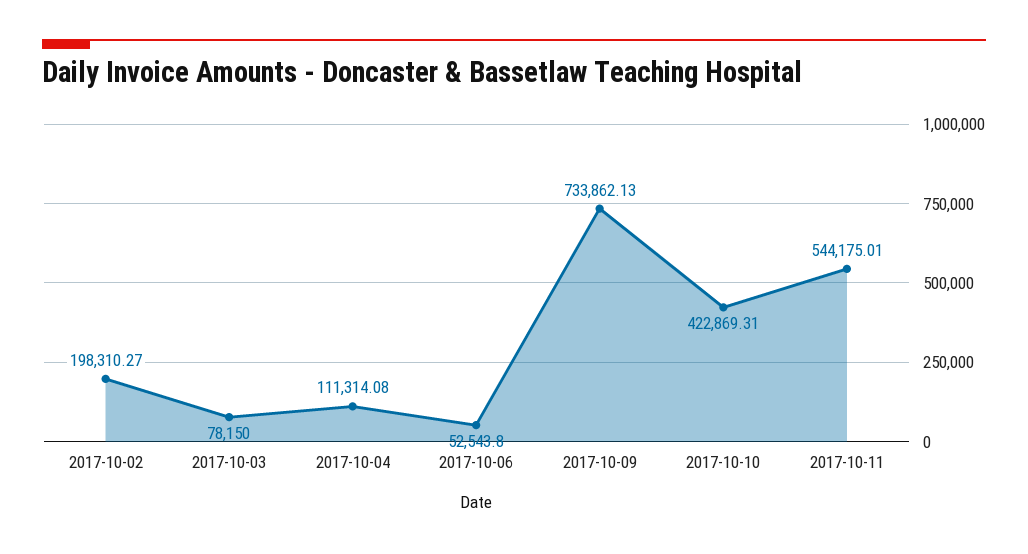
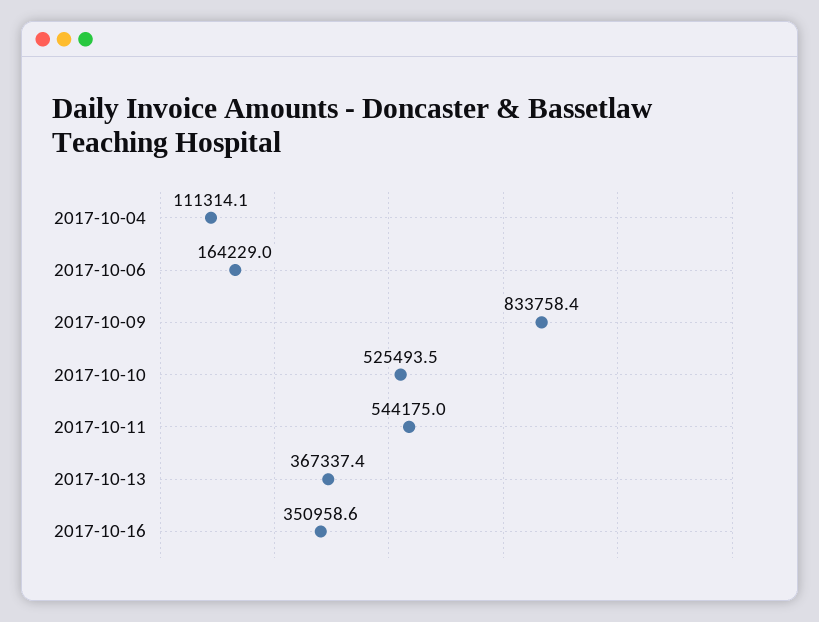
2017-10-02: 198310.27 -> none
2017-10-03: 78150 -> none
2017-10-06: 52543.8 -> 164229
2017-10-09: 733862.13 -> 833758.4
2017-10-10: 422869.31 -> 525493.5
2017-10-13: none -> 367337.4
2017-10-16: none -> 350958.6

